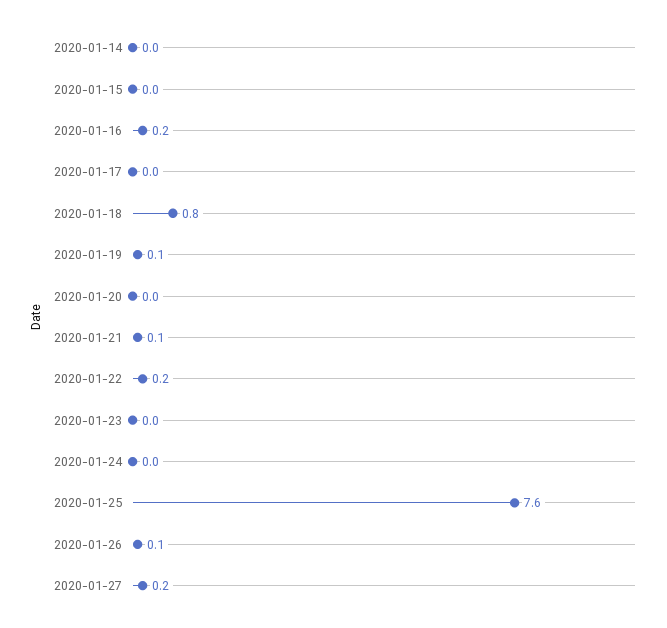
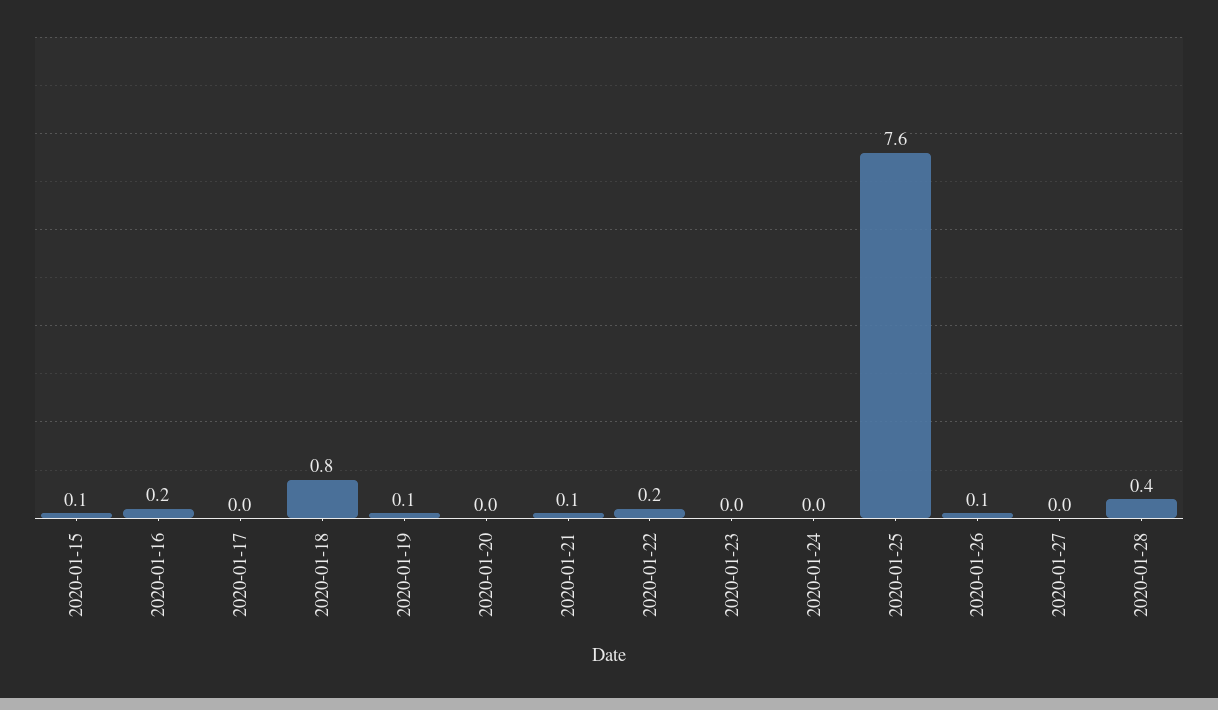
2020-01-14: 0 -> none
2020-01-15: 0 -> 0.1
2020-01-27: 0.2 -> 0
2020-01-28: none -> 0.4

